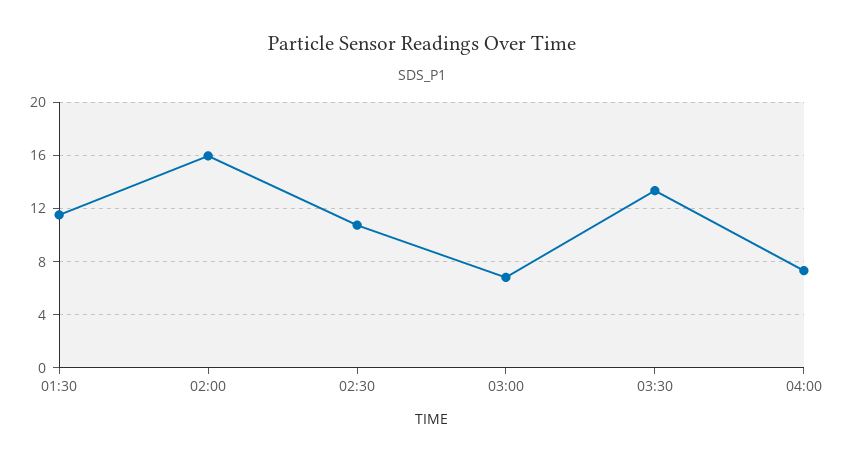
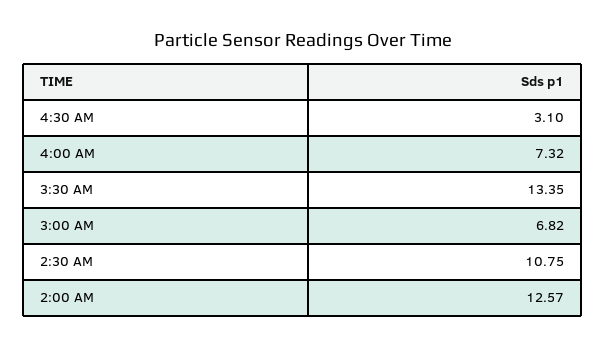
01:30: 11.5 -> none
02:00: 16 -> 12.57
4:30 AM: none -> 3.1

